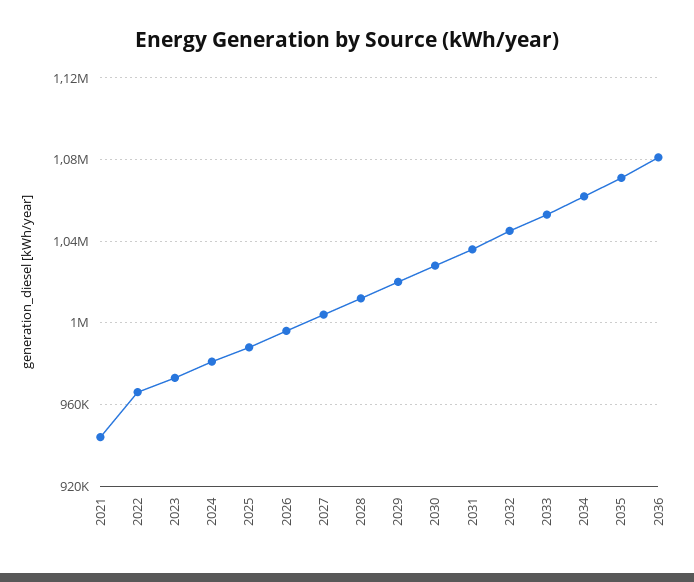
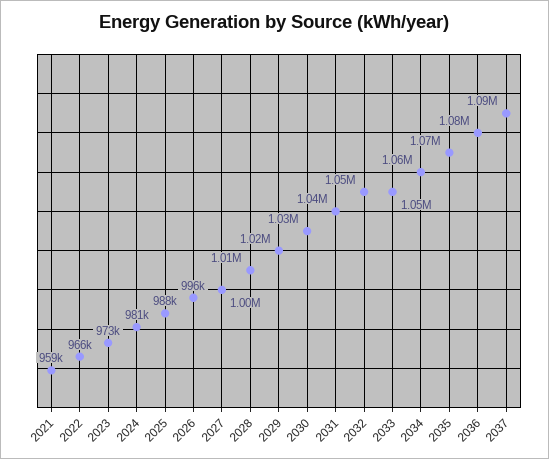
2021: 945000 -> 959000
2037: none -> 1090000

